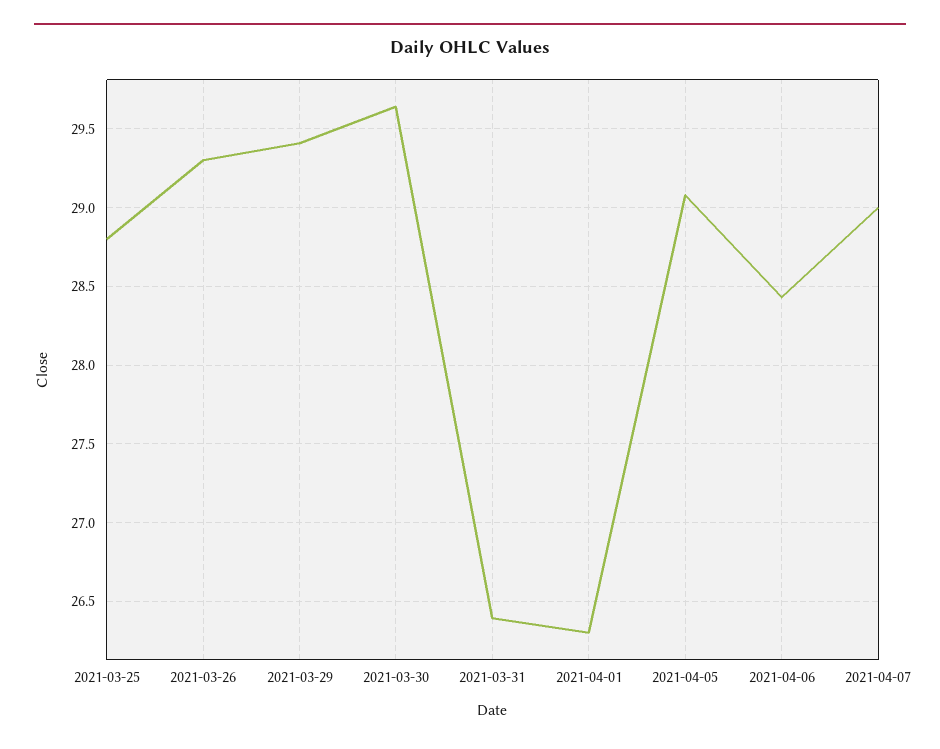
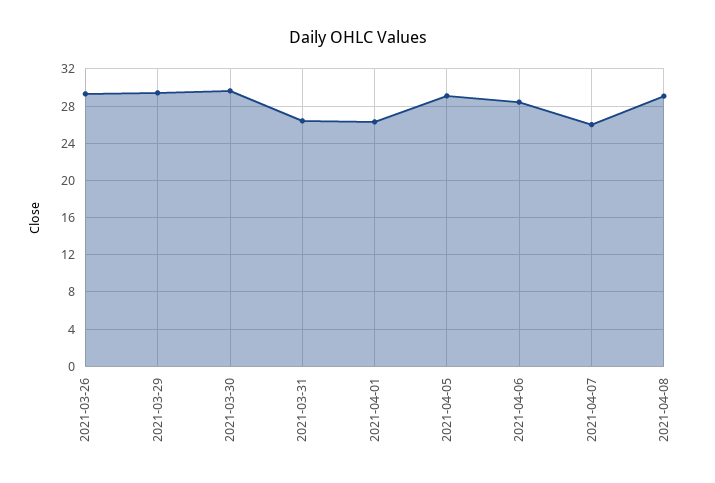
2021-03-25: 28.8 -> none
2021-04-07: 29 -> 26
2021-04-08: none -> 29

